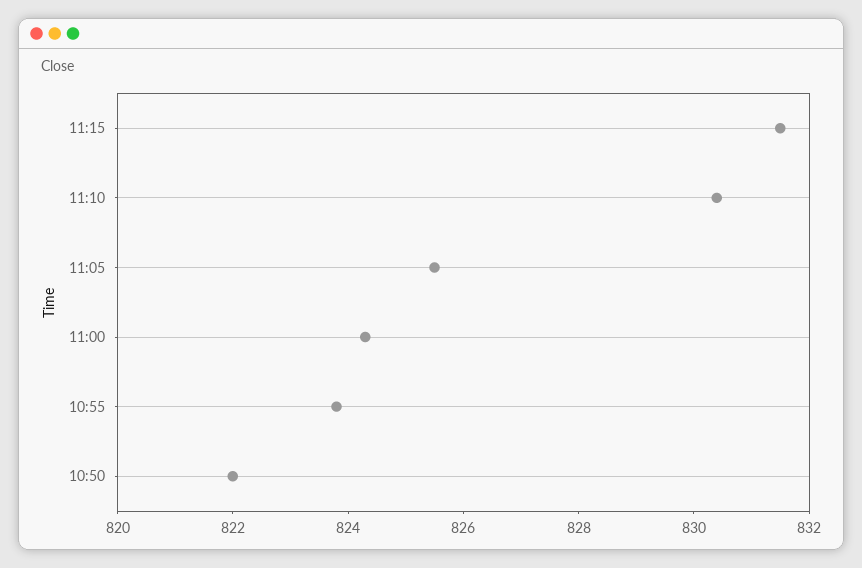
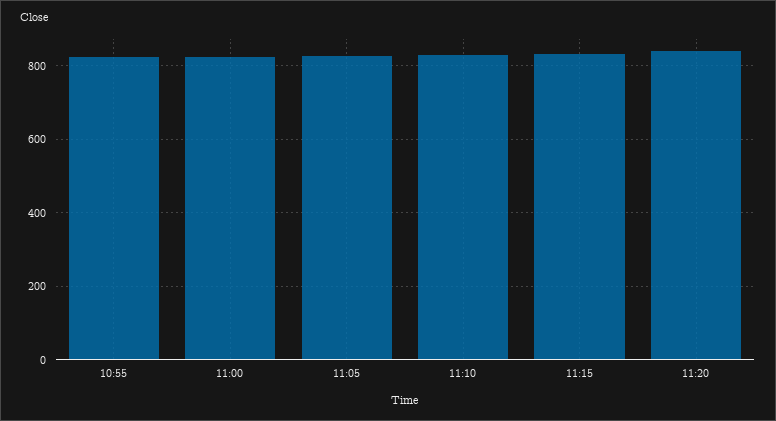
10:50: 822 -> none
11:20: none -> 840

